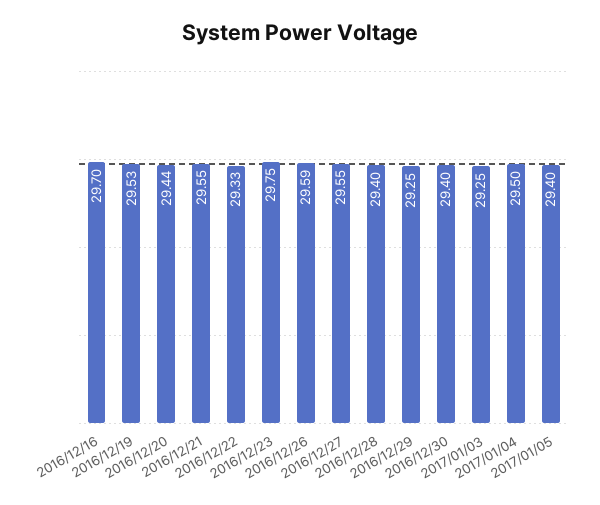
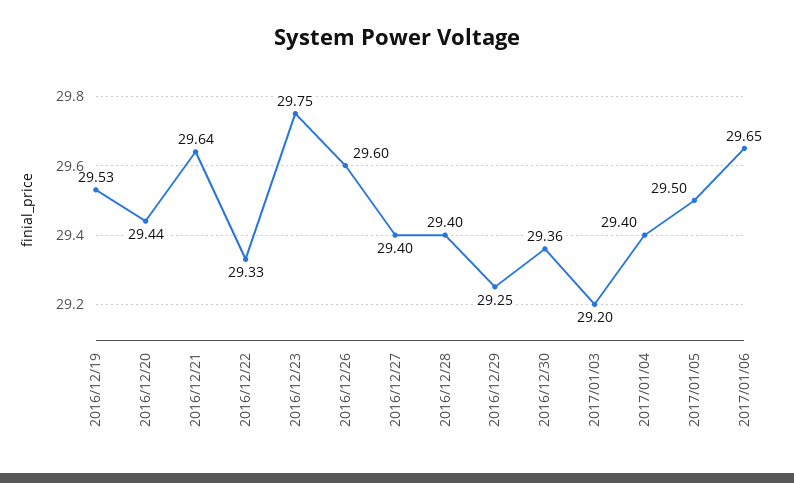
2016/12/16: 29.7 -> none
2016/12/21: 29.55 -> 29.64
2016/12/26: 29.59 -> 29.6
2016/12/27: 29.55 -> 29.4
2016/12/30: 29.4 -> 29.36
2017/01/03: 29.25 -> 29.2
2017/01/04: 29.5 -> 29.4
2017/01/05: 29.4 -> 29.5
2017/01/06: none -> 29.65

